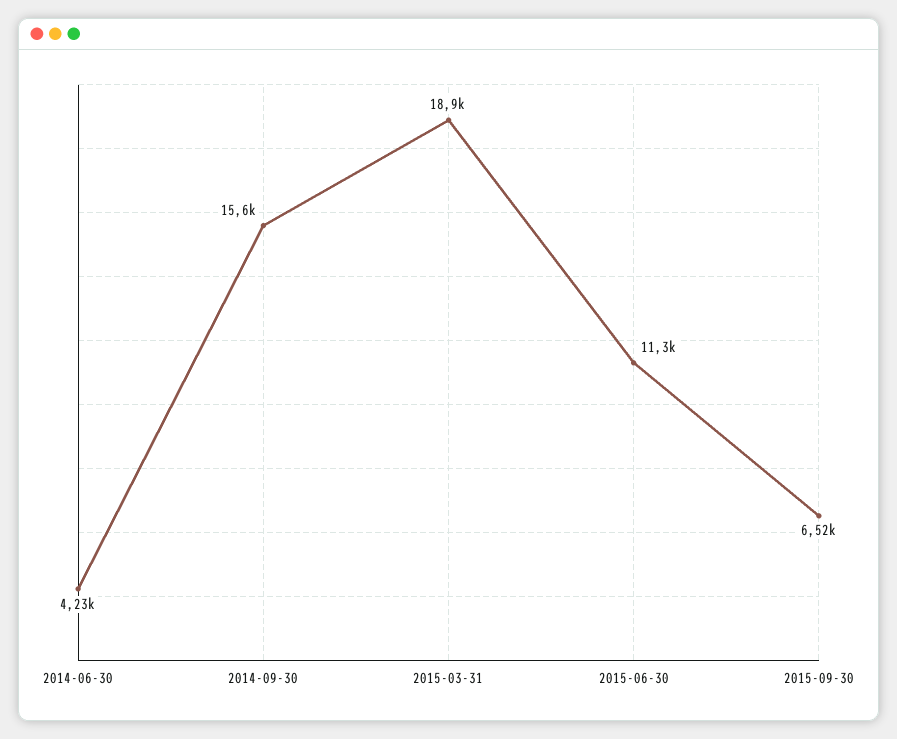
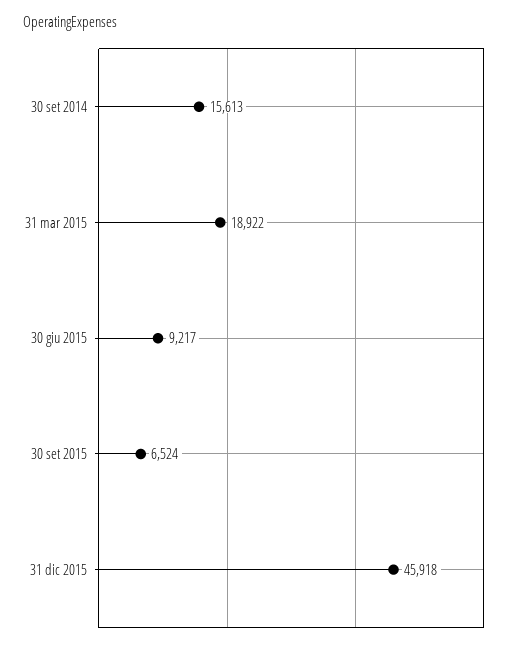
2014-06-30: 4230 -> none
2015-06-30: 11300 -> 9217
31 dic 2015: none -> 45918

